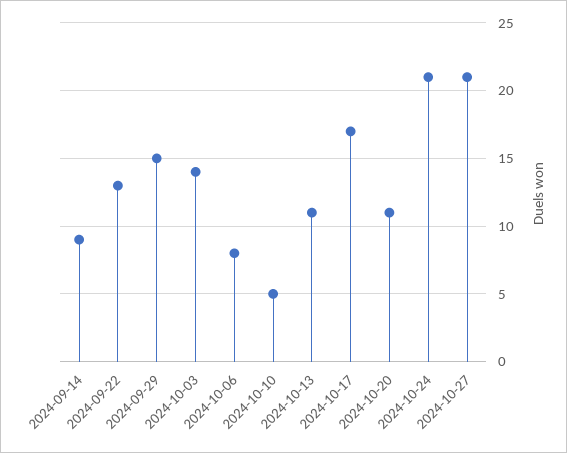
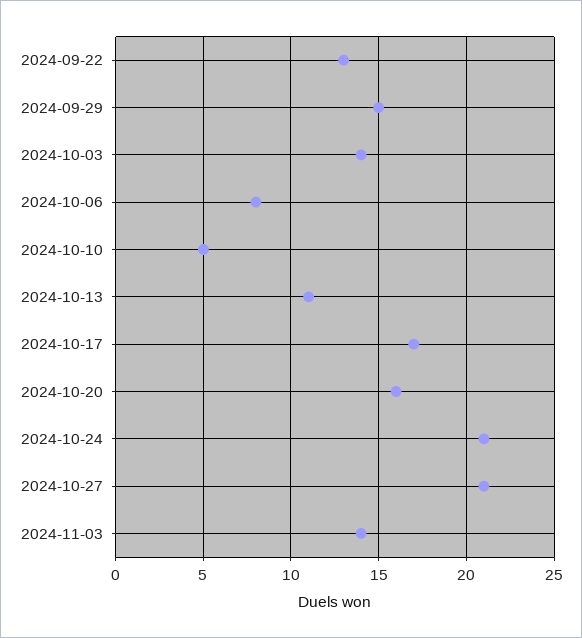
2024-09-14: 9 -> none
2024-10-20: 11 -> 16
2024-11-03: none -> 14

